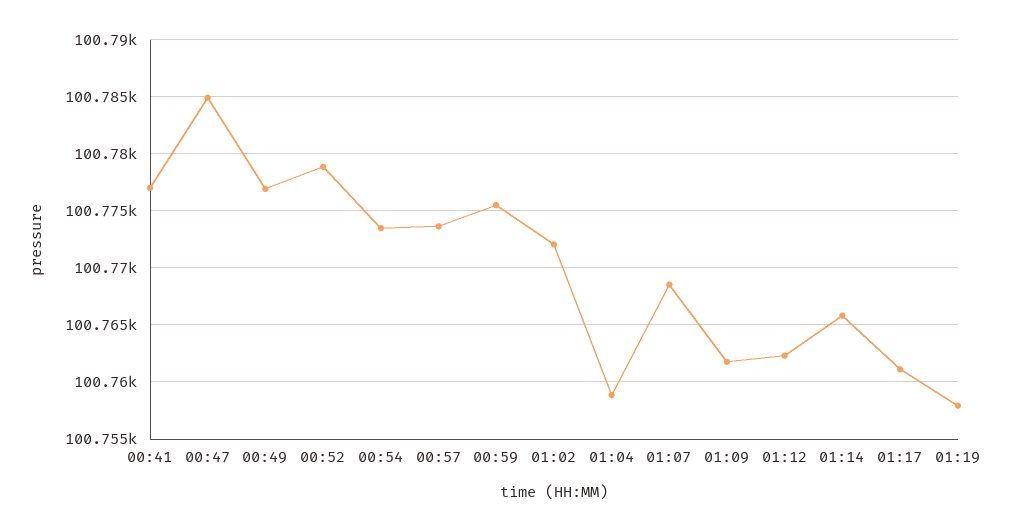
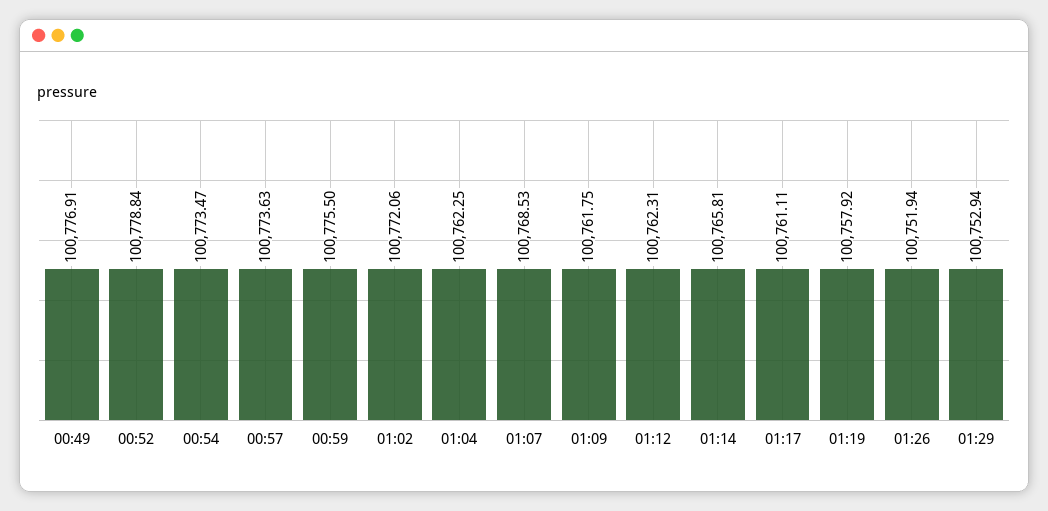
00:41: 100777 -> none
00:47: 100785 -> none
01:04: 100759 -> 100762.25
01:26: none -> 100751.94
01:29: none -> 100752.94

